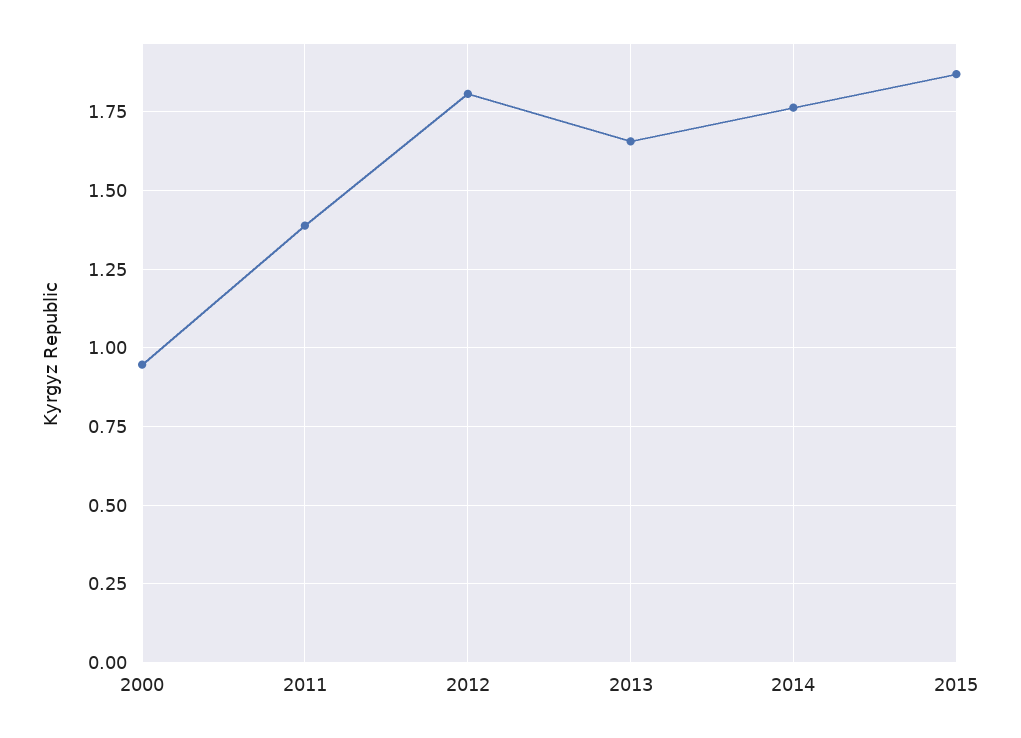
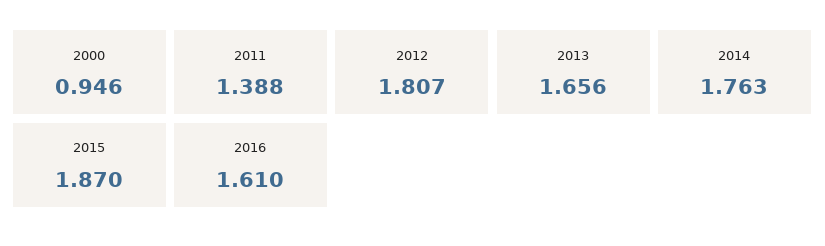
2016: none -> 1.61

